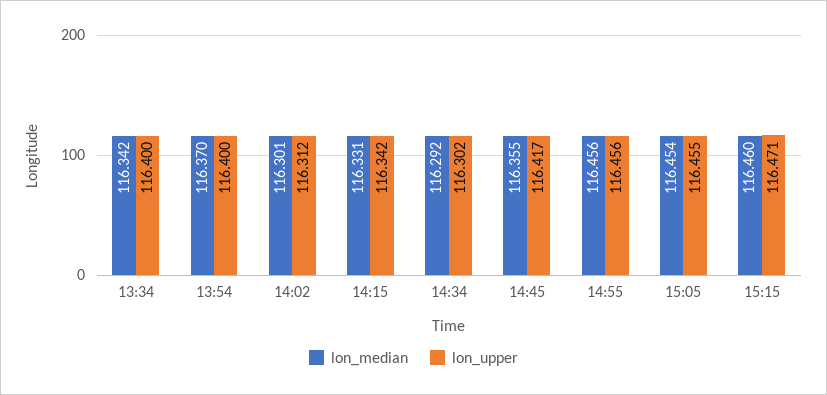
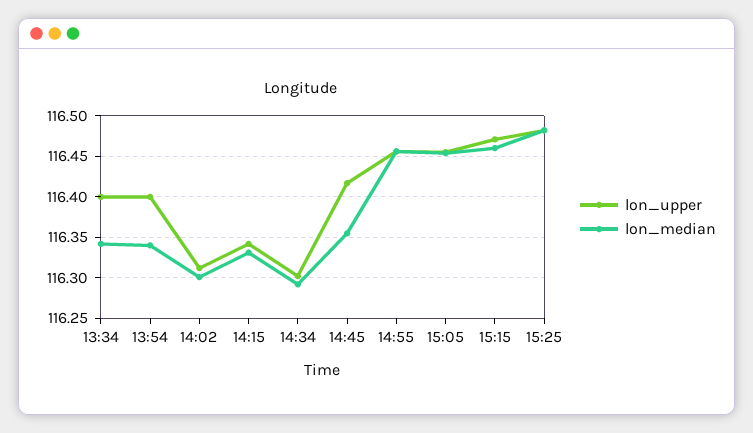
lon_median, 13:54: 116.37 -> 116.34
lon_upper, 15:25: none -> 116.48
lon_median, 15:25: none -> 116.48

